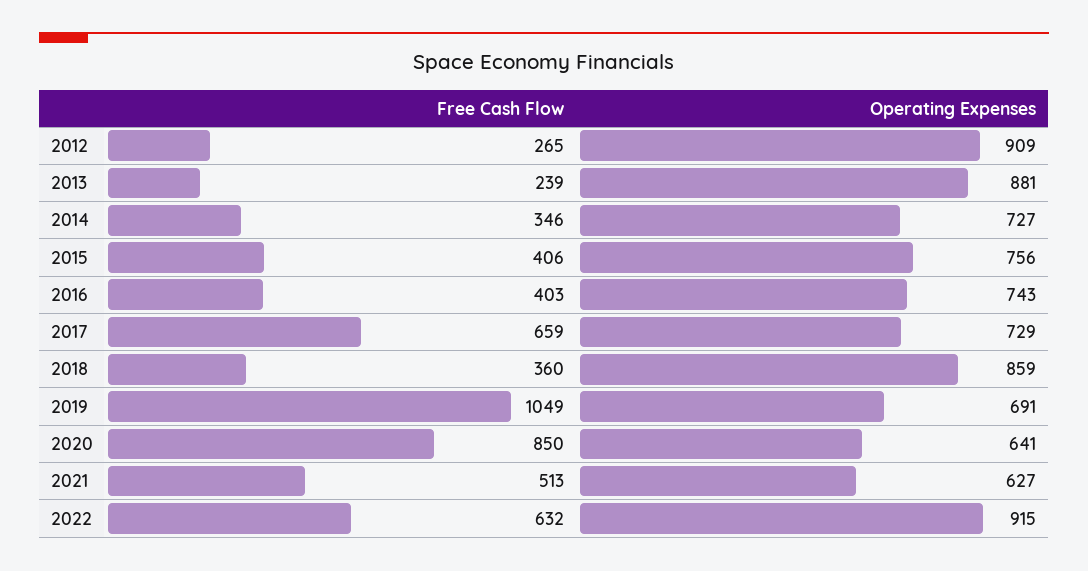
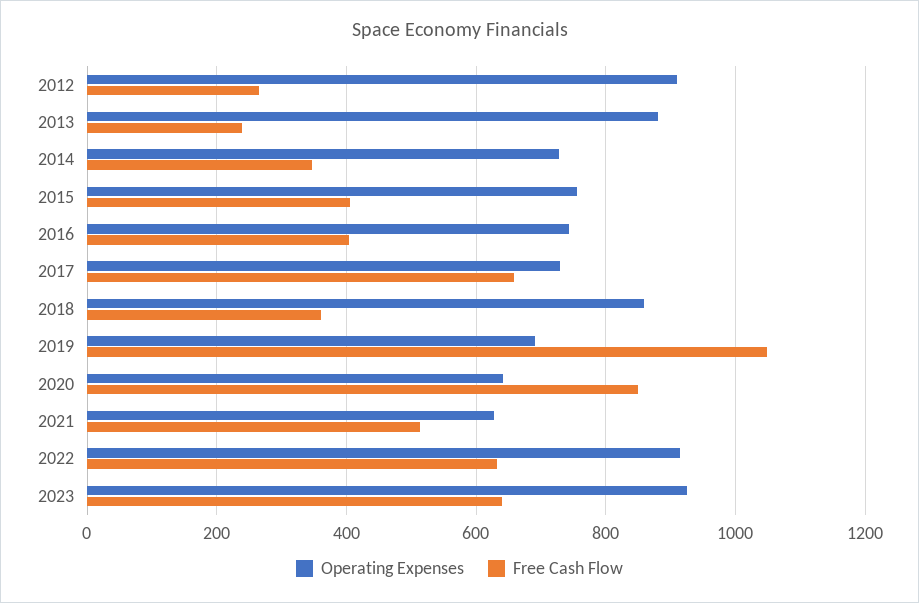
Operating Expenses, 2023: none -> 920
Free Cash Flow, 2023: none -> 640

